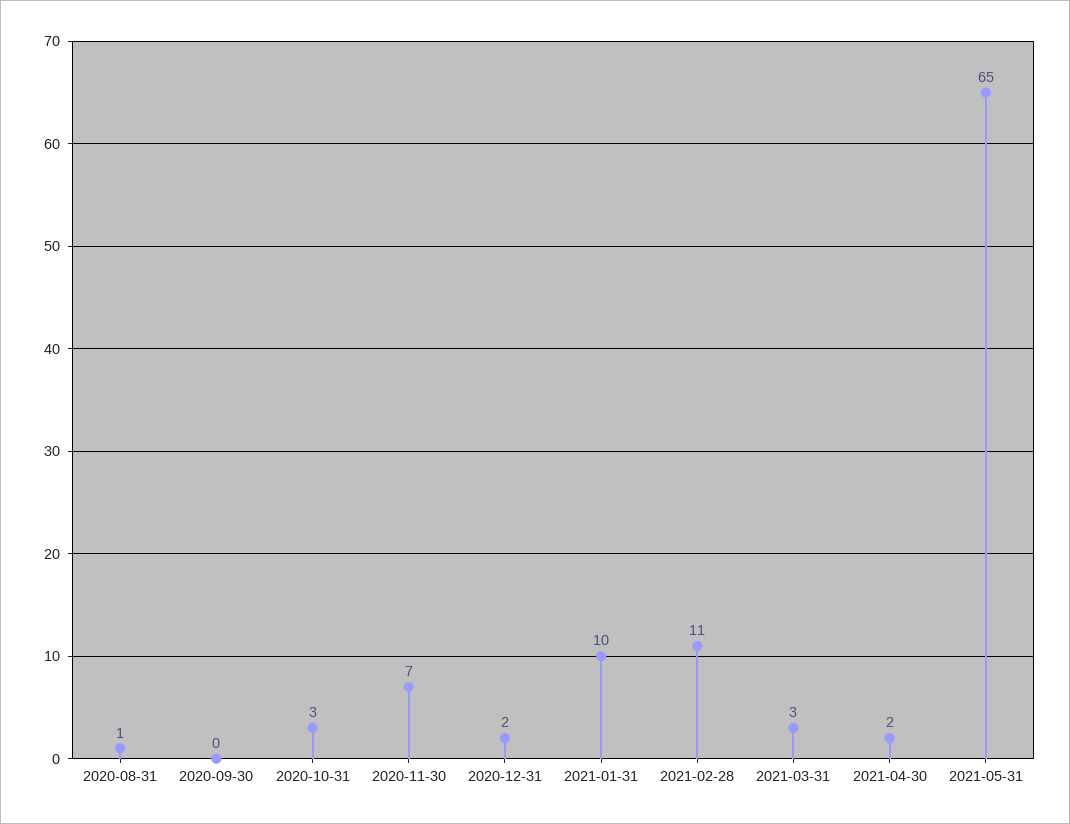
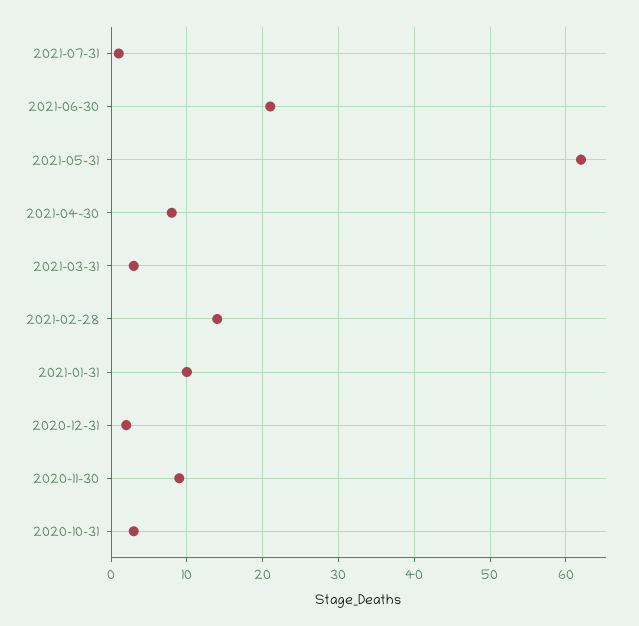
2020-08-31: 1 -> none
2020-09-30: 0 -> none
2020-11-30: 7 -> 9
2021-02-28: 11 -> 14
2021-04-30: 2 -> 8
2021-05-31: 65 -> 62
2021-07-31: none -> 1
2021-06-30: none -> 21

